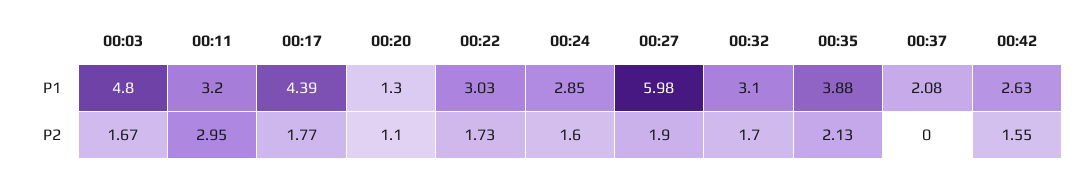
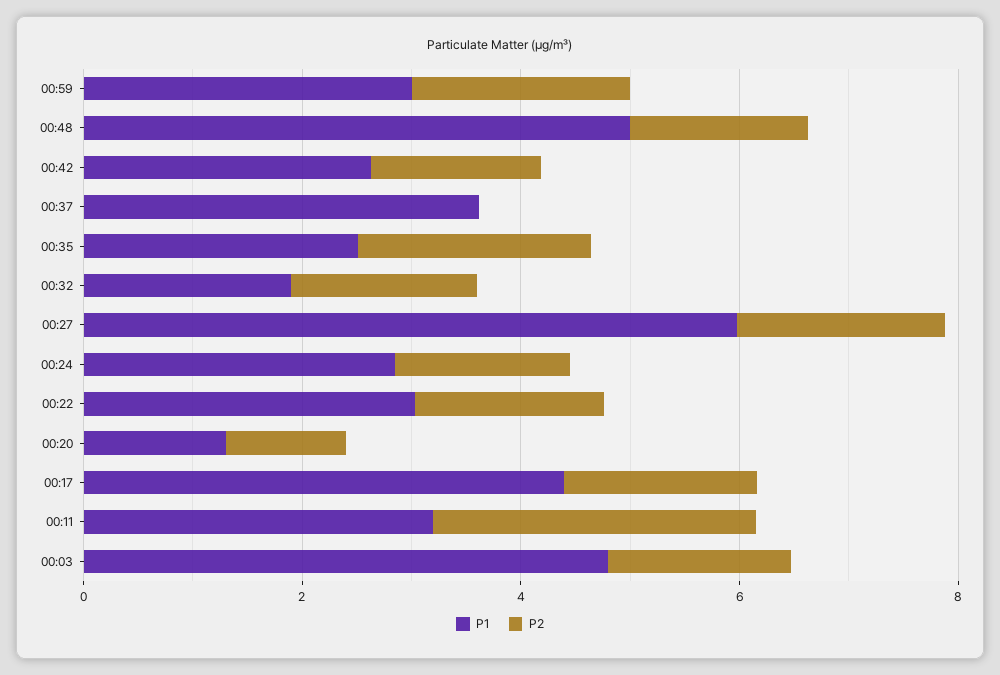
P1, 00:32: 3.1 -> 2
P1, 00:35: 3.88 -> 2.5
P1, 00:37: 2.08 -> 3.5
P1, 00:59: none -> 3
P2, 00:59: none -> 2
P1, 00:48: none -> 5
P2, 00:48: none -> 1.5

